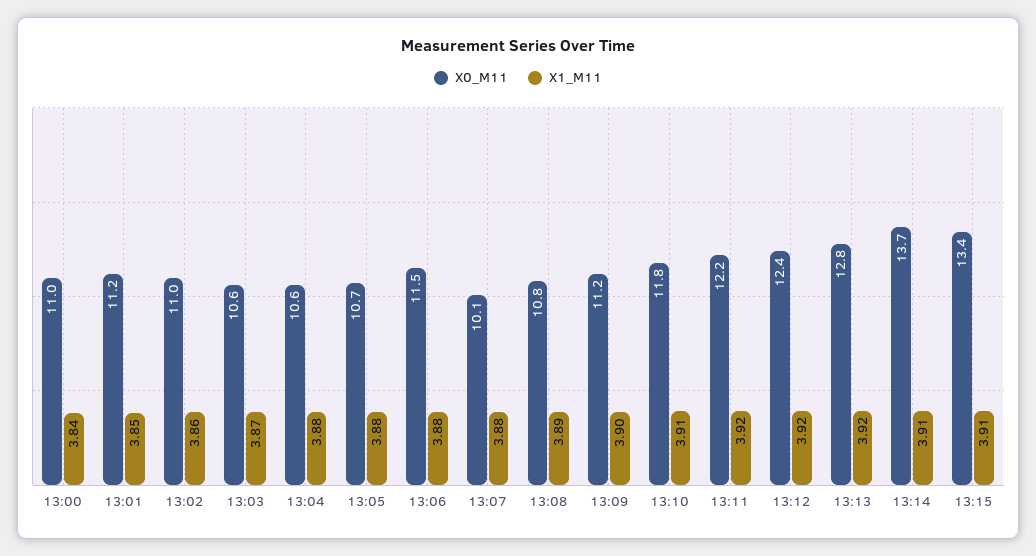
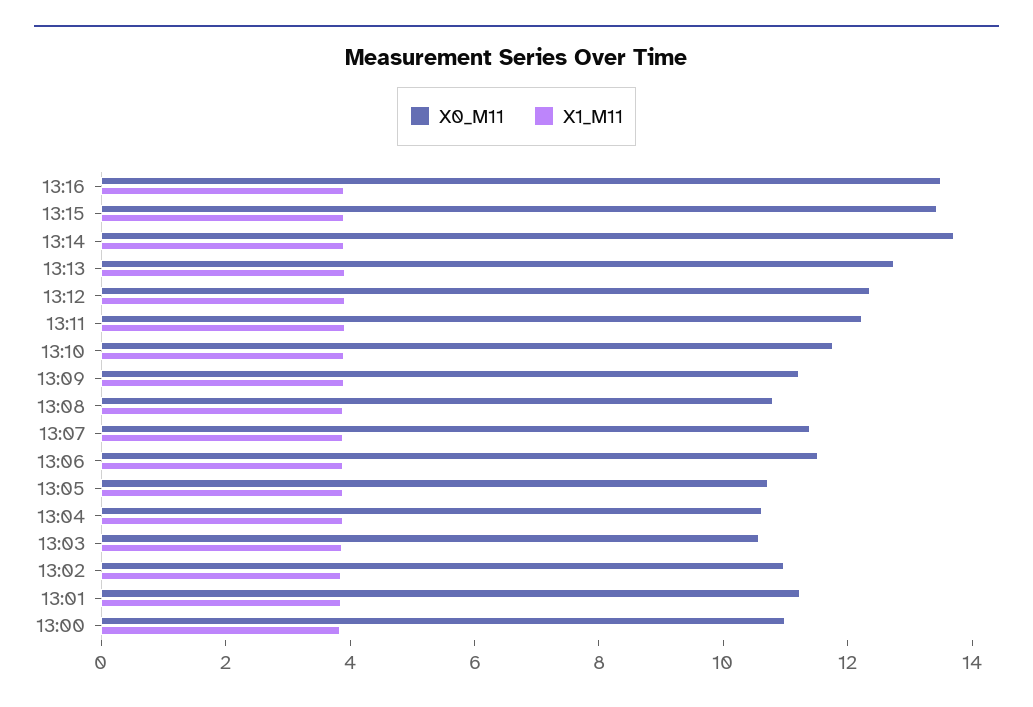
X0_M11, 13:07: 10.1 -> 11.5
X0_M11, 13:16: none -> 13.5
X1_M11, 13:16: none -> 4

